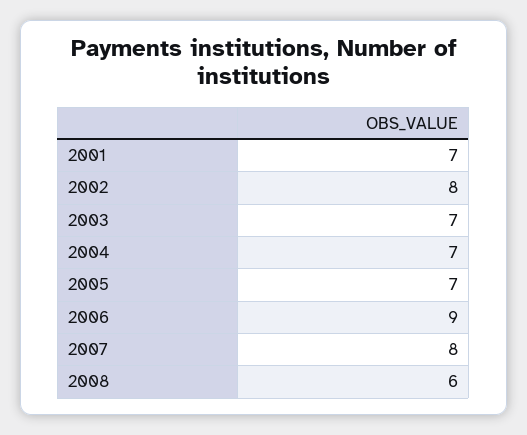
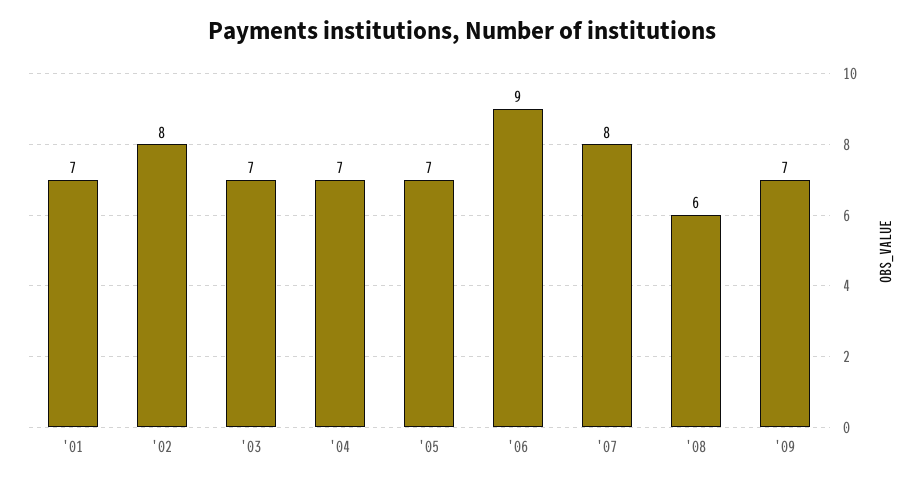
'09: none -> 7

